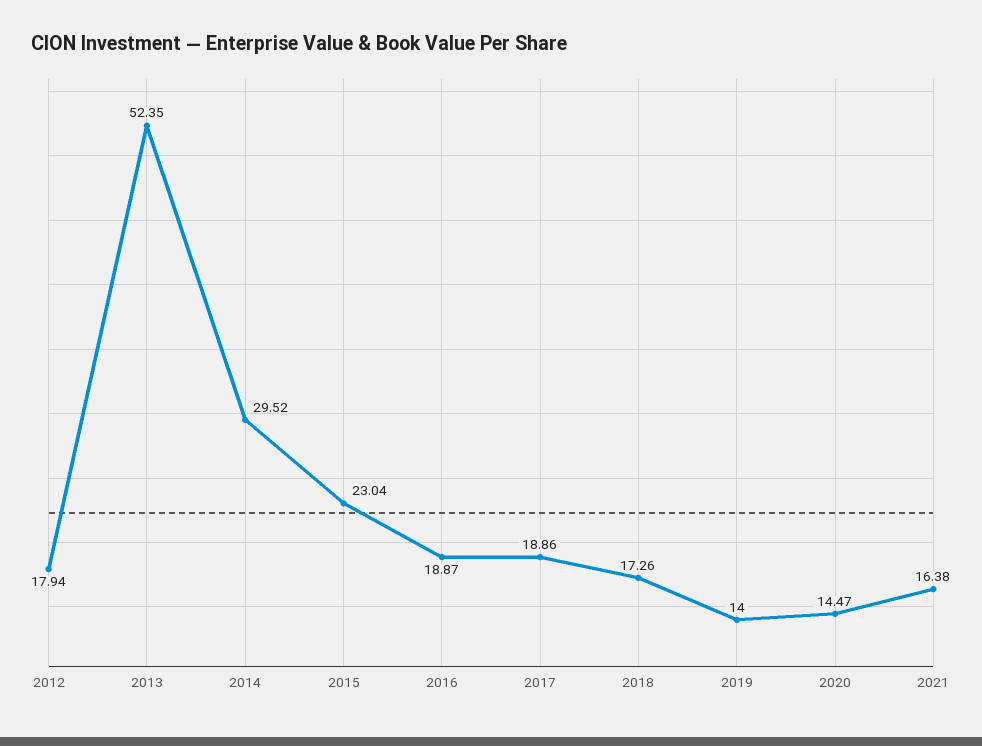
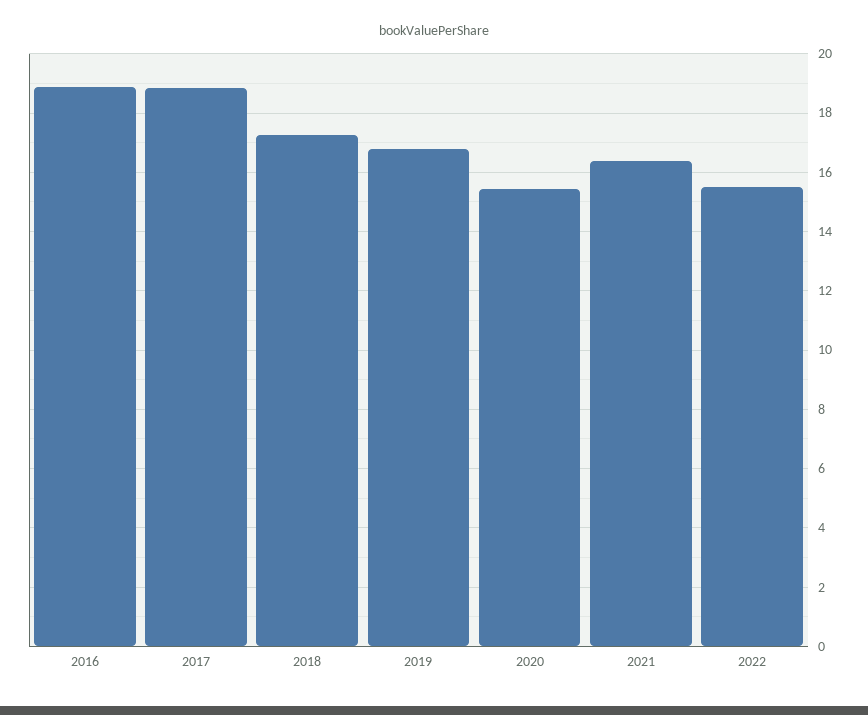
2012: 17.94 -> none
2013: 52.35 -> none
2014: 29.52 -> none
2015: 23.04 -> none
2019: 14 -> 16.75
2020: 14.47 -> 15.5
2022: none -> 15.5

